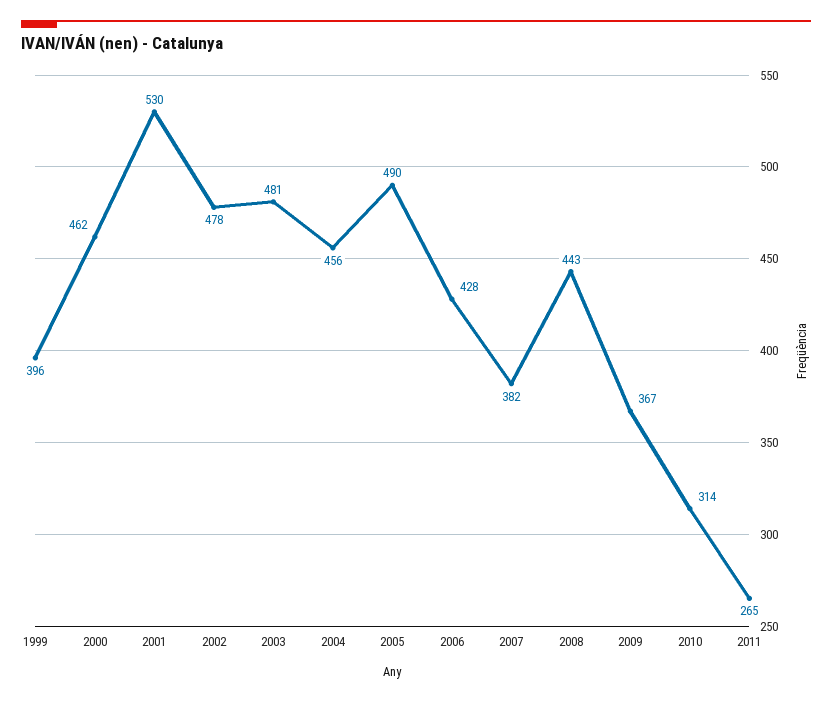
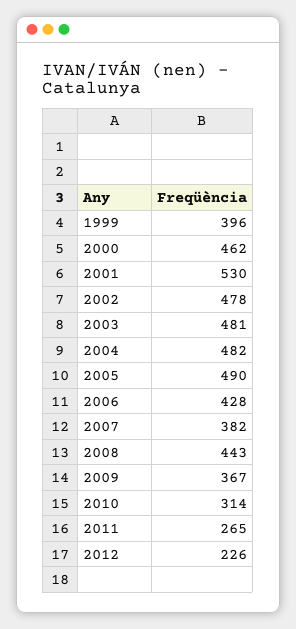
2004: 456 -> 482
2012: none -> 226

